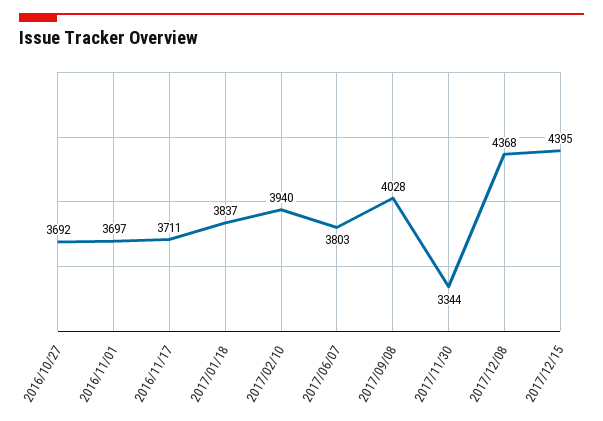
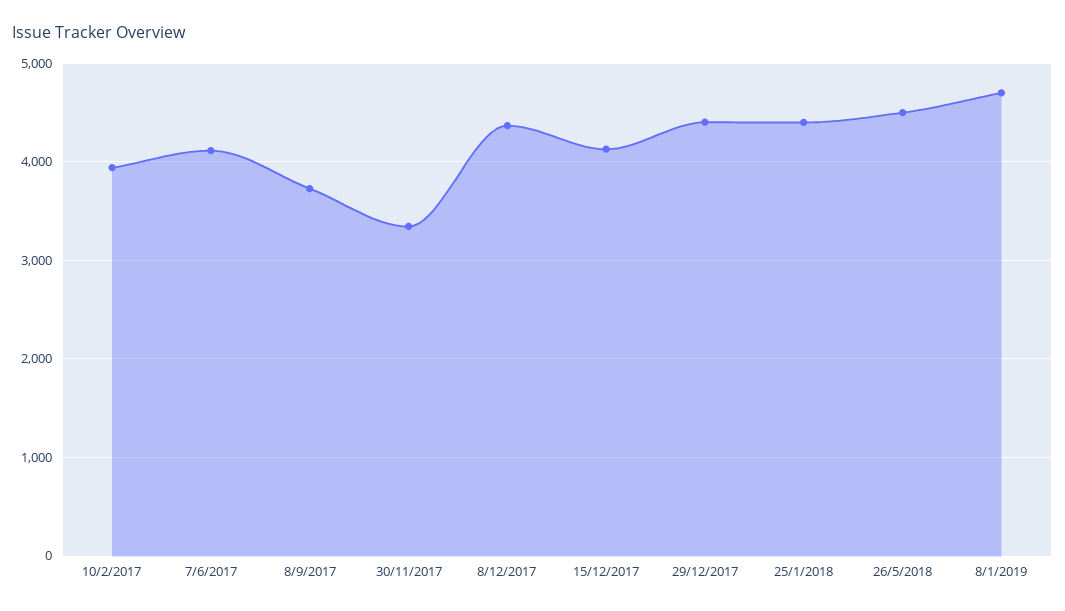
2016/10/27: 3692 -> none
2016/11/01: 3697 -> none
2016/11/17: 3711 -> none
2017/01/18: 3837 -> none
2017/06/07: 3803 -> 4100
2017/09/08: 4028 -> 3700
2017/12/15: 4395 -> 4100
29/12/2017: none -> 4400
25/1/2018: none -> 4400
26/5/2018: none -> 4500
8/1/2019: none -> 4700

